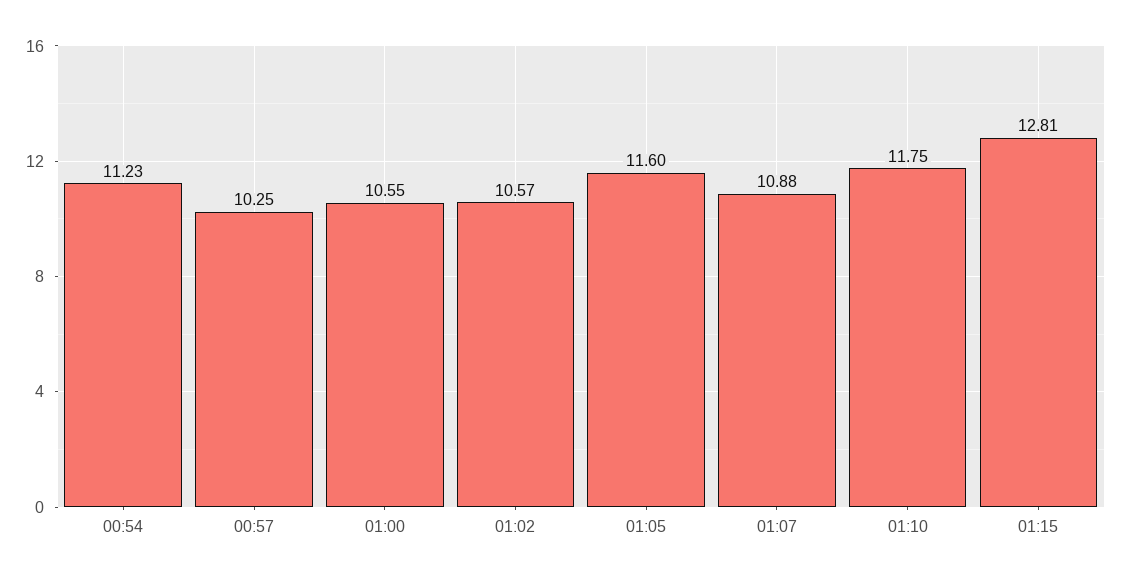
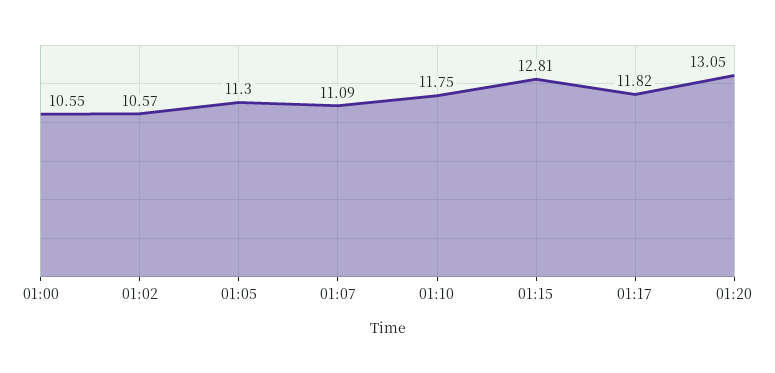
00:54: 11.23 -> none
00:57: 10.25 -> none
01:05: 11.6 -> 11.3
01:07: 10.88 -> 11.09
01:17: none -> 11.82
01:20: none -> 13.05

